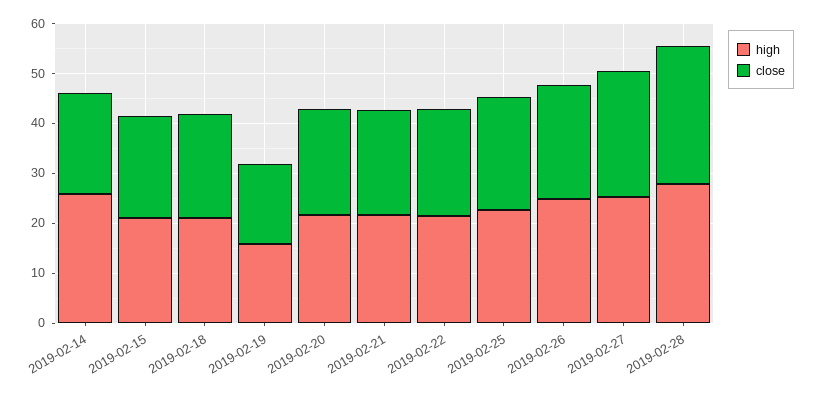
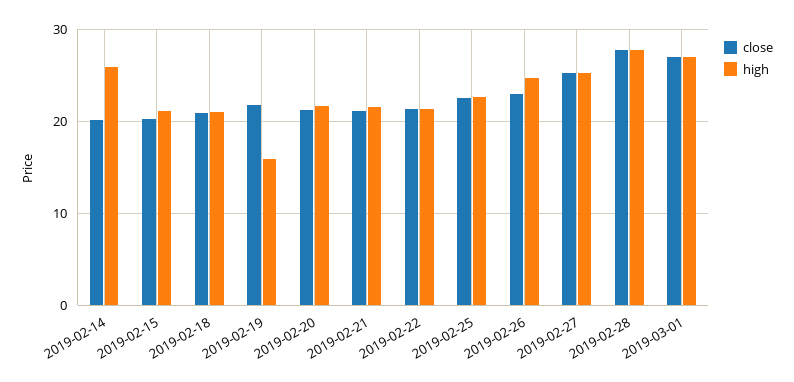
close, 2019-02-19: 16 -> 22
close, 2019-03-01: none -> 27
high, 2019-03-01: none -> 27

